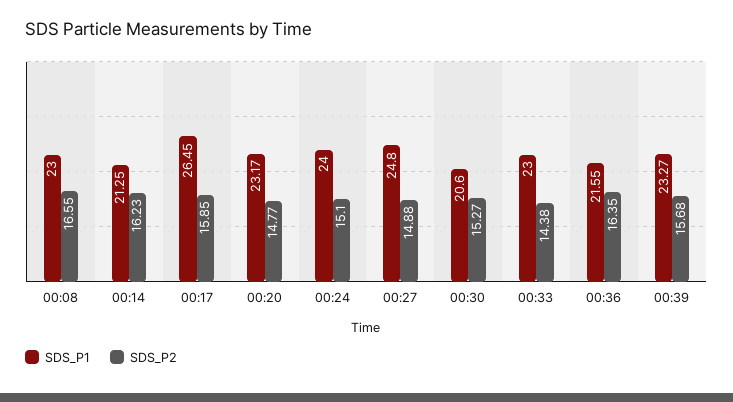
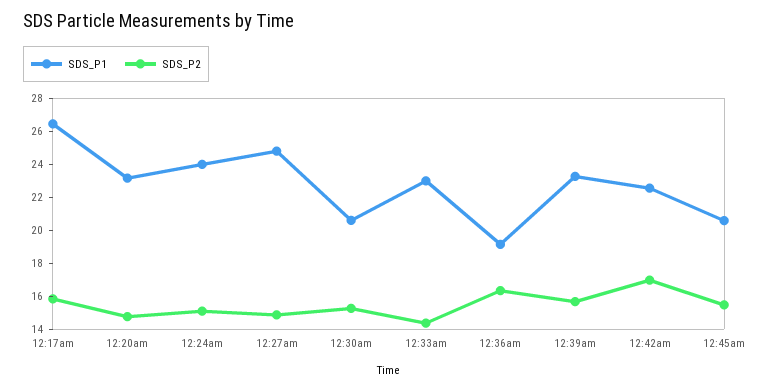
SDS_P1, 00:08: 23 -> none
SDS_P2, 00:08: 16.55 -> none
SDS_P1, 00:14: 21.25 -> none
SDS_P2, 00:14: 16.23 -> none
SDS_P1, 00:36: 21.55 -> 19
SDS_P1, 12:42am: none -> 22.5
SDS_P2, 12:42am: none -> 17
SDS_P1, 12:45am: none -> 20.5
SDS_P2, 12:45am: none -> 15.5

